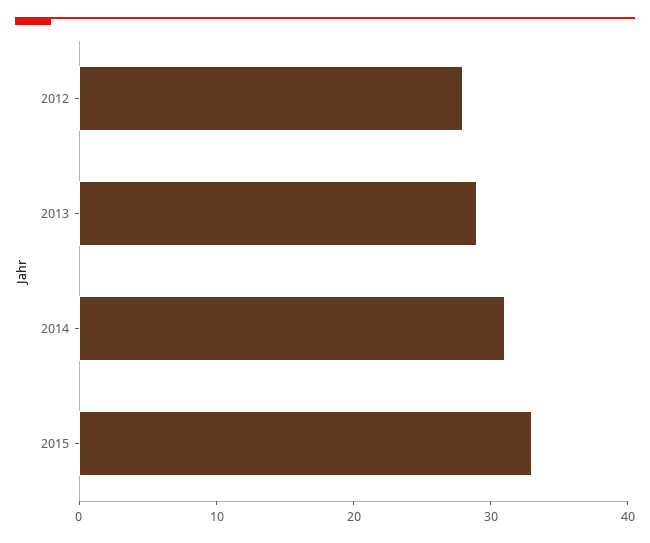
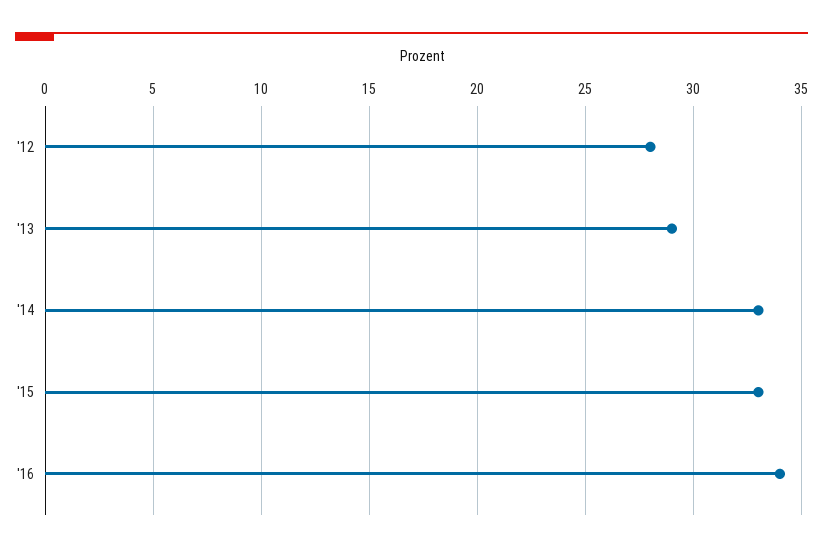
2014: 31 -> 33
'16: none -> 34

